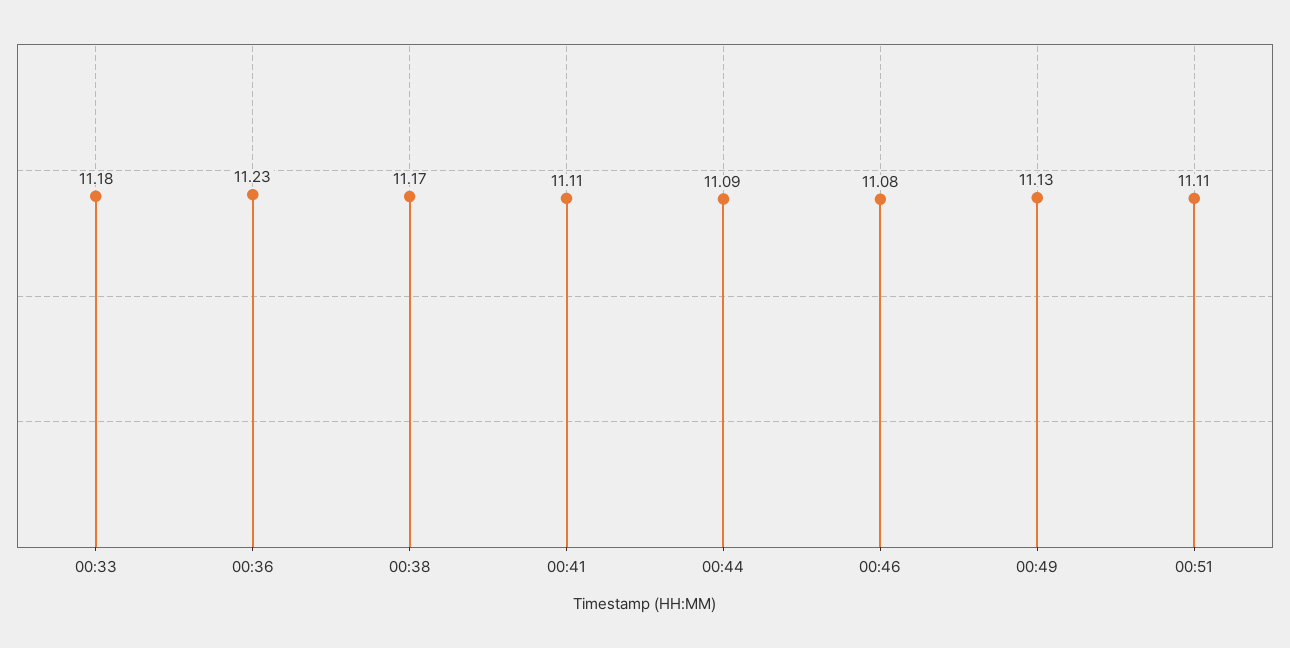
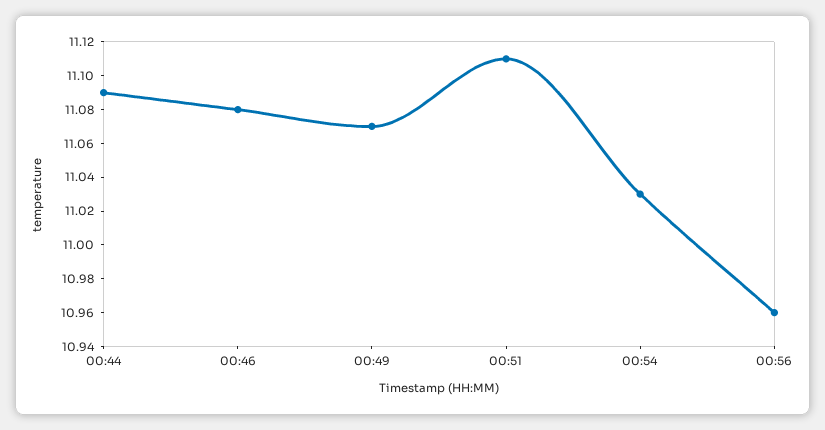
00:33: 11.18 -> none
00:36: 11.23 -> none
00:38: 11.17 -> none
00:41: 11.11 -> none
00:49: 11.13 -> 11.07
00:54: none -> 11.03
00:56: none -> 10.96

